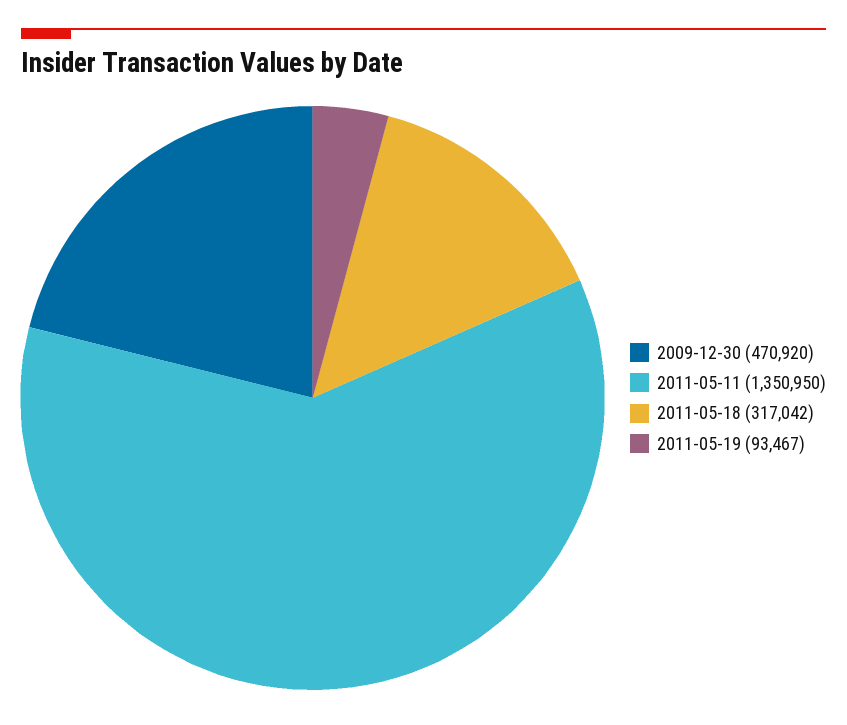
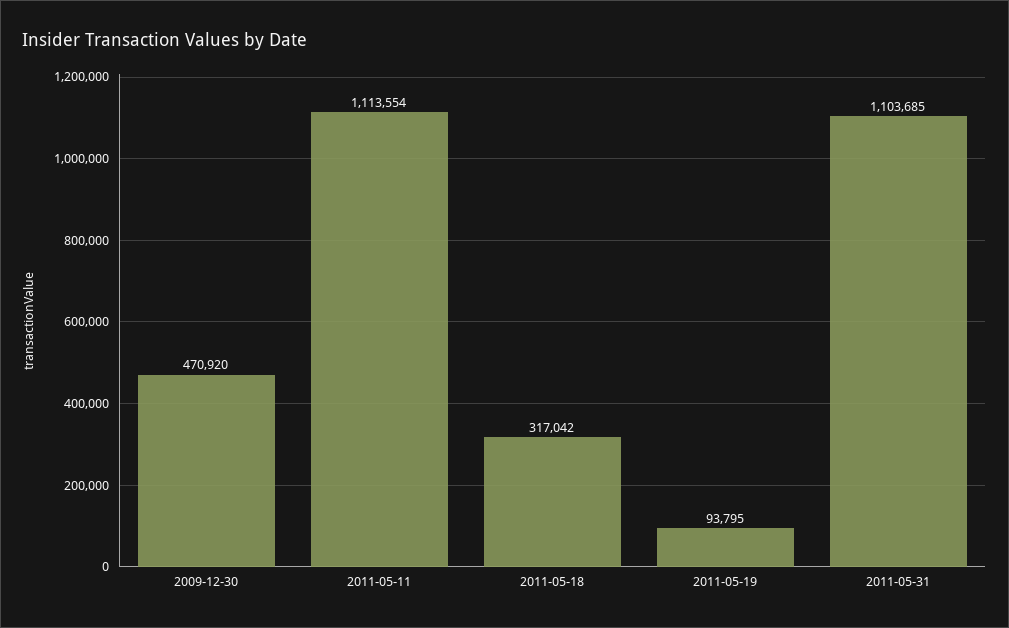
2011-05-11: 1350950 -> 1113554
2011-05-19: 93467 -> 93795
2011-05-31: none -> 1103685

